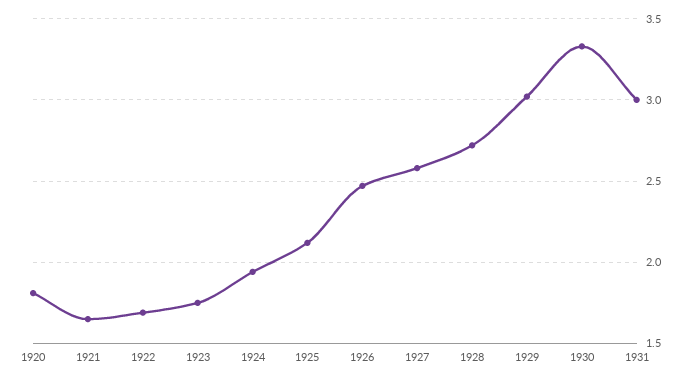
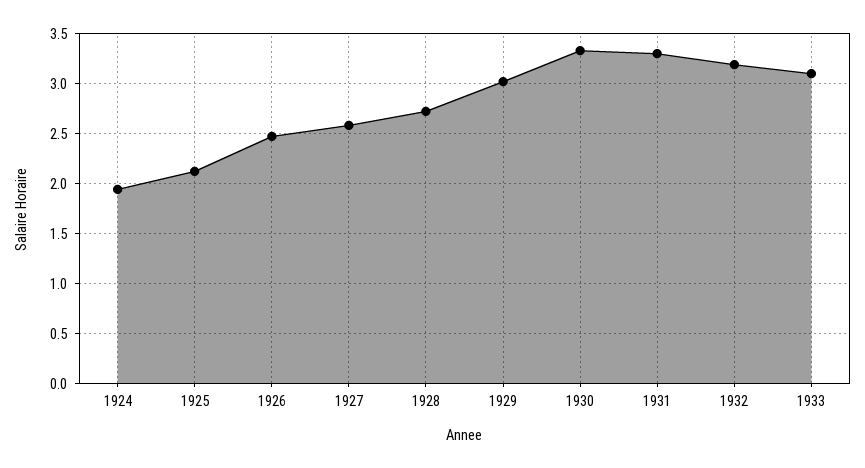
1920: 1.8 -> none
1921: 1.65 -> none
1922: 1.7 -> none
1923: 1.75 -> none
1931: 3 -> 3.3
1932: none -> 3.2
1933: none -> 3.1

